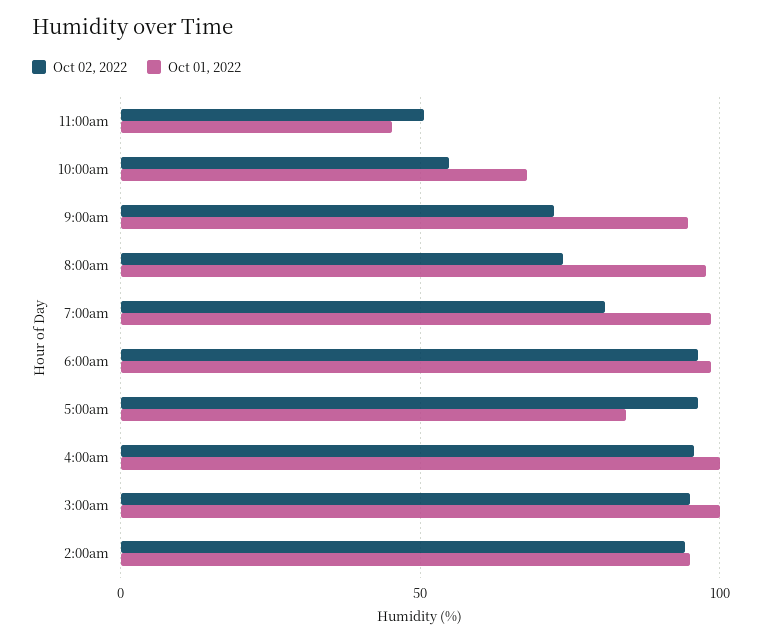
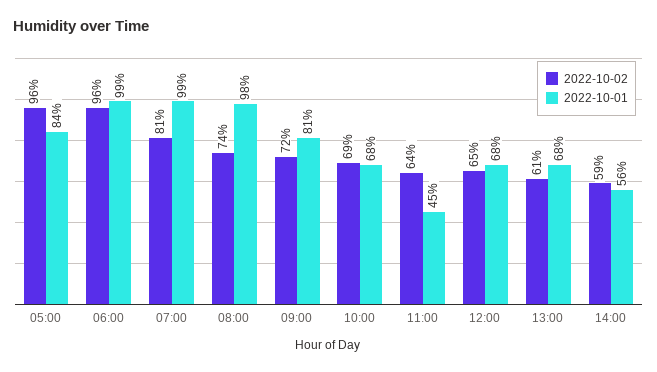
Oct 02, 2022, 11:00am: 50 -> 64
Oct 02, 2022, 10:00am: 55 -> 69
Oct 01, 2022, 9:00am: 95 -> 81
Oct 02, 2022, 4:00am: 95 -> none
Oct 01, 2022, 4:00am: 100 -> none
Oct 02, 2022, 3:00am: 95 -> none
Oct 01, 2022, 3:00am: 100 -> none
Oct 02, 2022, 2:00am: 95 -> none
Oct 01, 2022, 2:00am: 95 -> none
Oct 02, 2022, 12:00: none -> 65
Oct 01, 2022, 12:00: none -> 68
Oct 02, 2022, 13:00: none -> 61
Oct 01, 2022, 13:00: none -> 68
Oct 02, 2022, 14:00: none -> 59
Oct 01, 2022, 14:00: none -> 56

